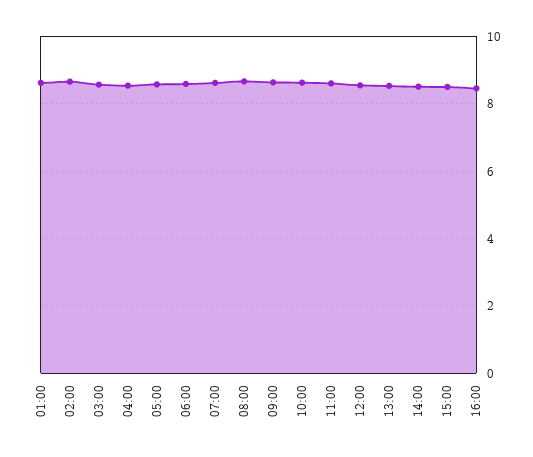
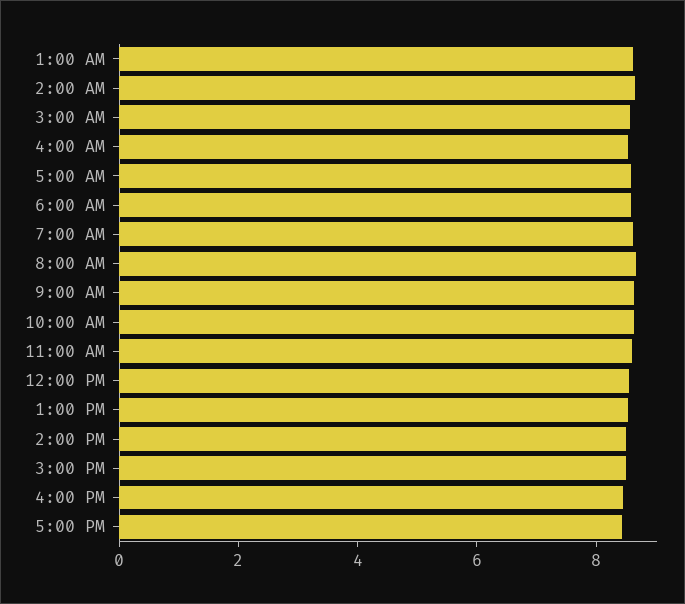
5:00 PM: none -> 8.5

